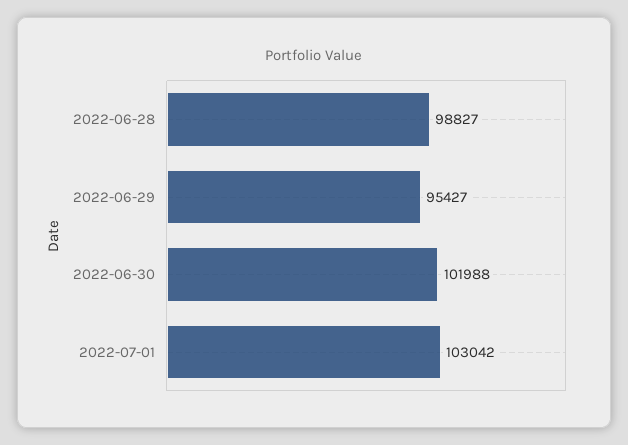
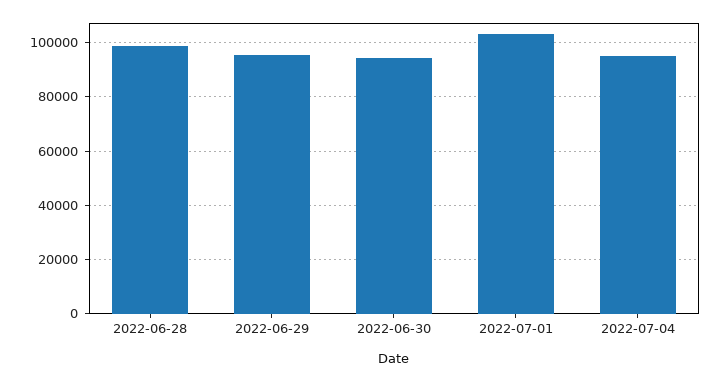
2022-06-30: 101988 -> 95000
2022-07-04: none -> 95000

